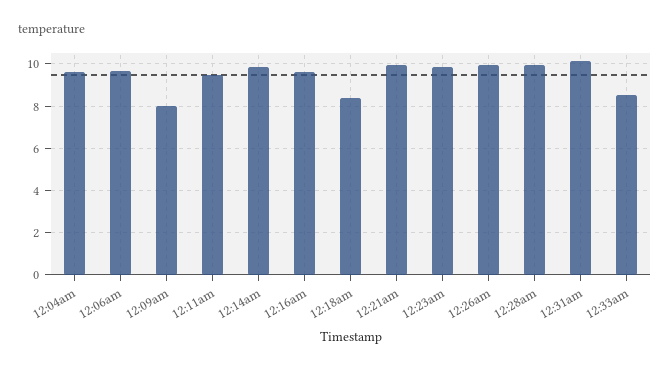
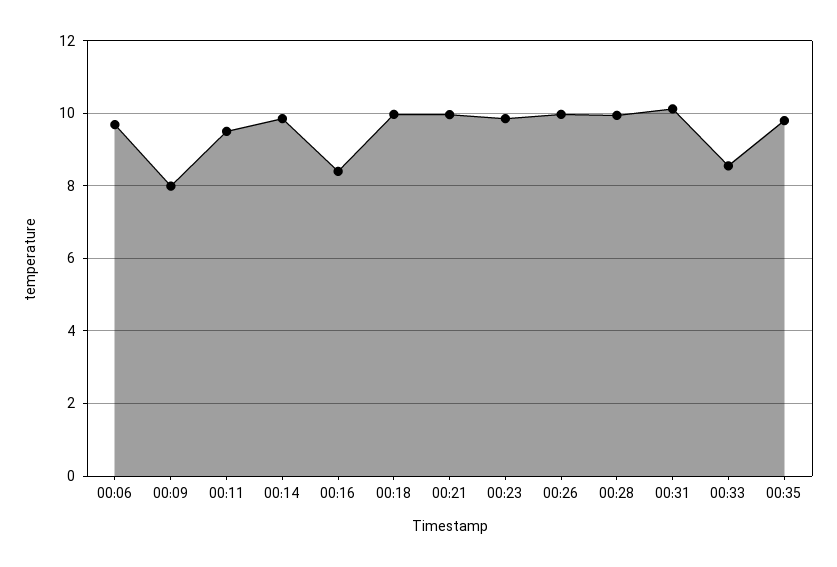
12:04am: 9.5 -> none
12:16am: 9.5 -> 8.4
12:18am: 8.5 -> 10
00:35: none -> 9.8

